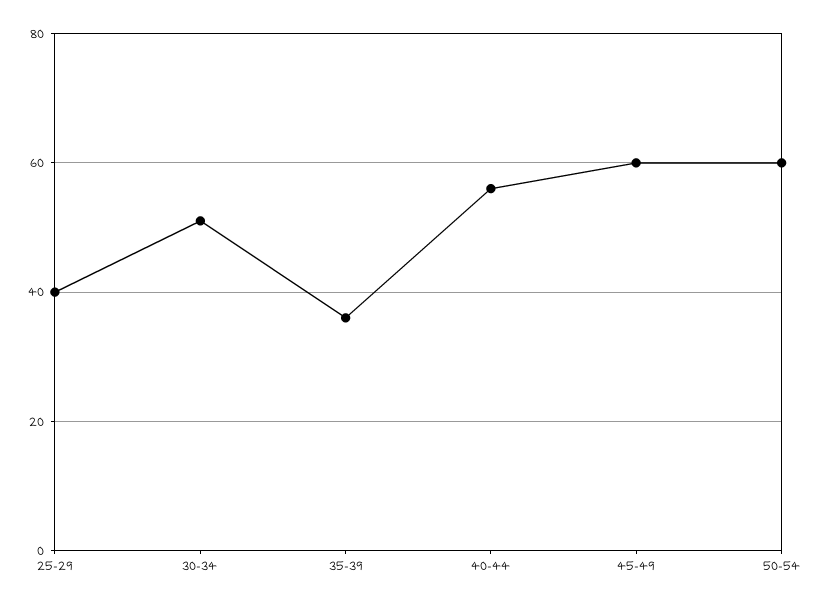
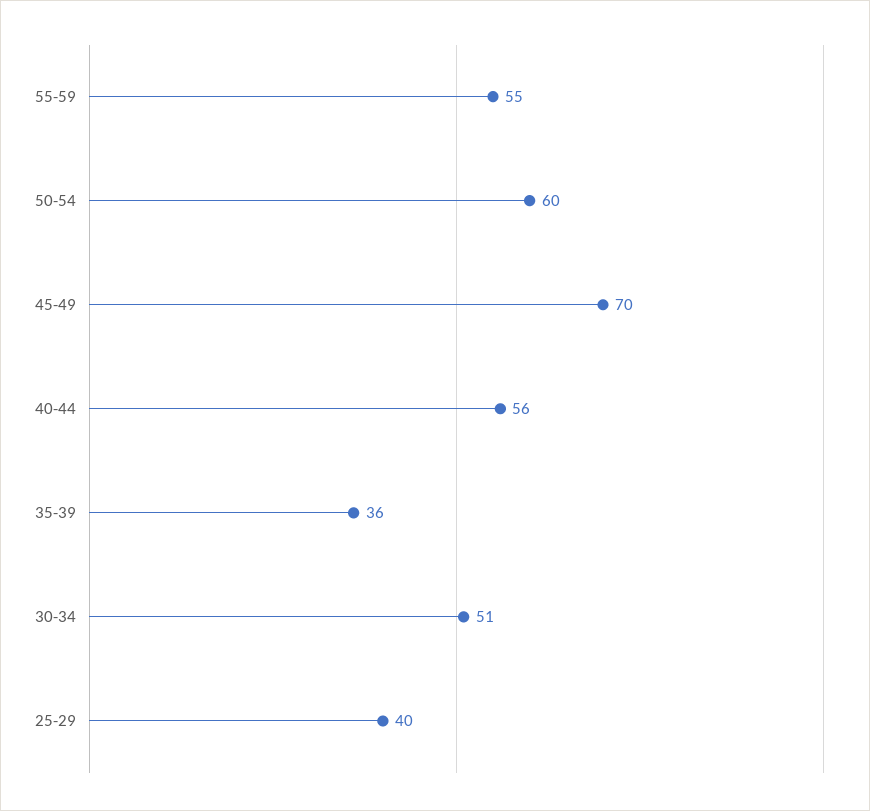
45-49: 60 -> 70
55-59: none -> 55

